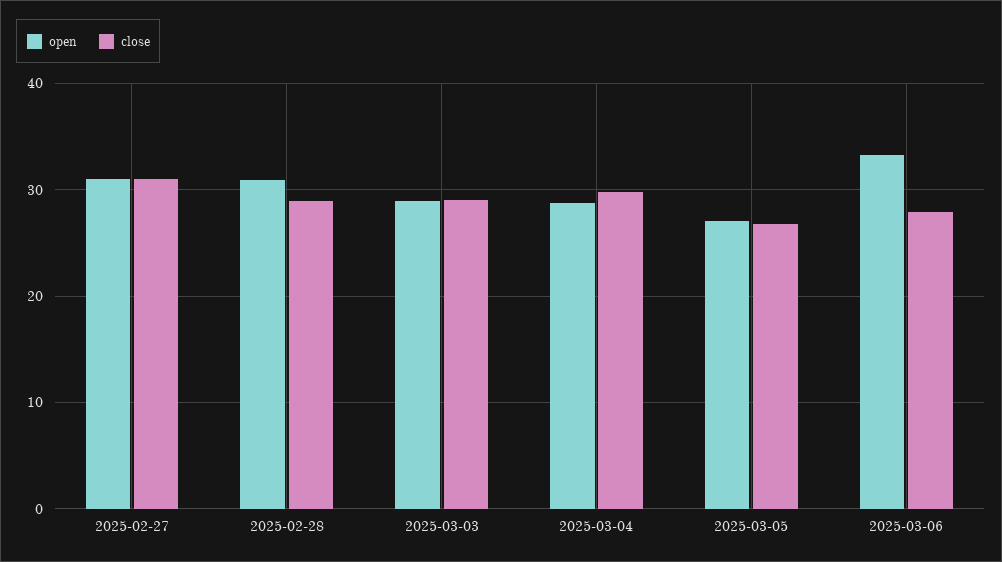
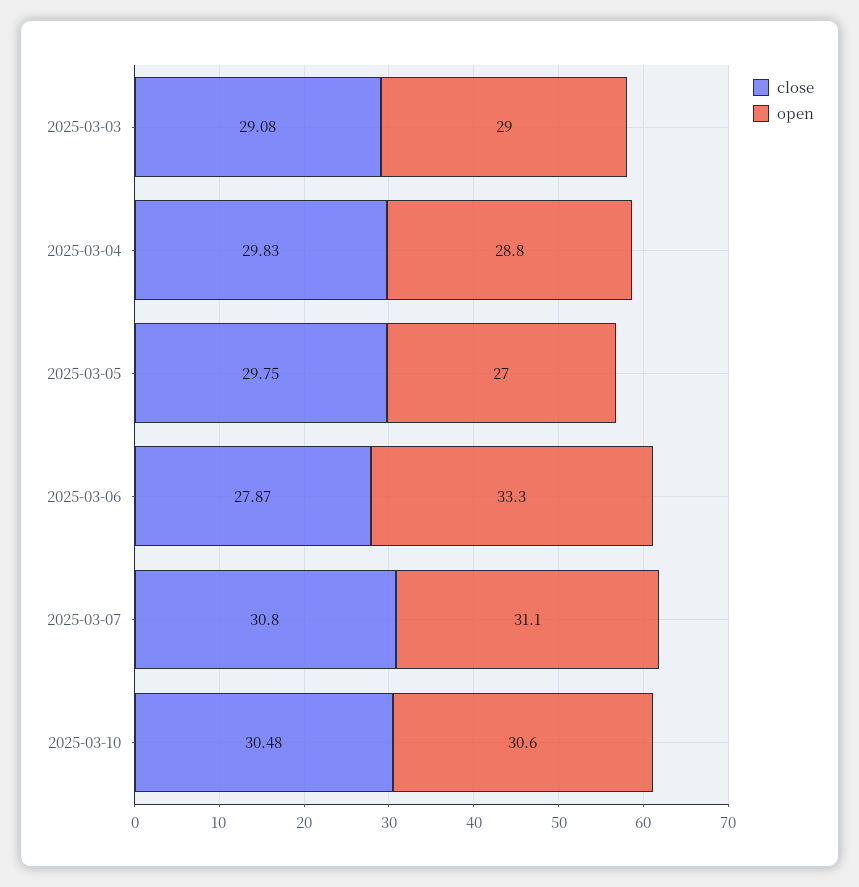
open, 2025-02-27: 31 -> none
close, 2025-02-27: 31 -> none
open, 2025-02-28: 31 -> none
close, 2025-02-28: 29 -> none
close, 2025-03-05: 27 -> 29.75
close, 2025-03-07: none -> 30.8
open, 2025-03-07: none -> 31.1
close, 2025-03-10: none -> 30.48
open, 2025-03-10: none -> 30.6

